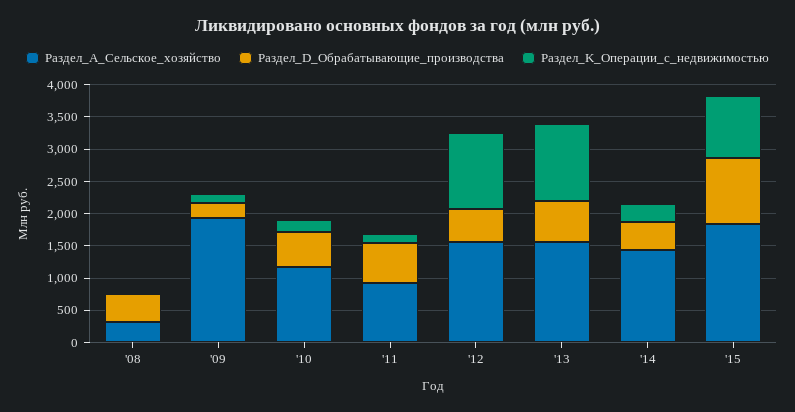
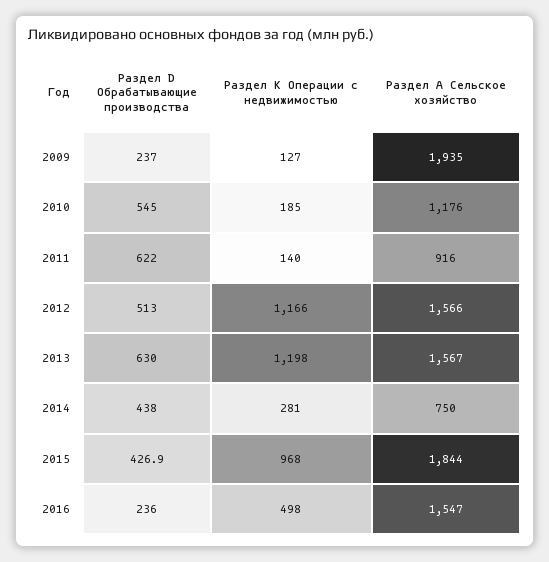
Раздел_А_Сельское_хозяйство, '08: 250 -> none
Раздел_D_Обрабатывающие_производства, '08: 500 -> none
Раздел_K_Операции_с_недвижимостью, '08: 0 -> none
Раздел_А_Сельское_хозяйство, '14: 1500 -> 750
Раздел_D_Обрабатывающие_производства, '15: 1000 -> 426.9
Раздел_D_Обрабатывающие_производства, 2016: none -> 236
Раздел_K_Операции_с_недвижимостью, 2016: none -> 498
Раздел_А_Сельское_хозяйство, 2016: none -> 1547

